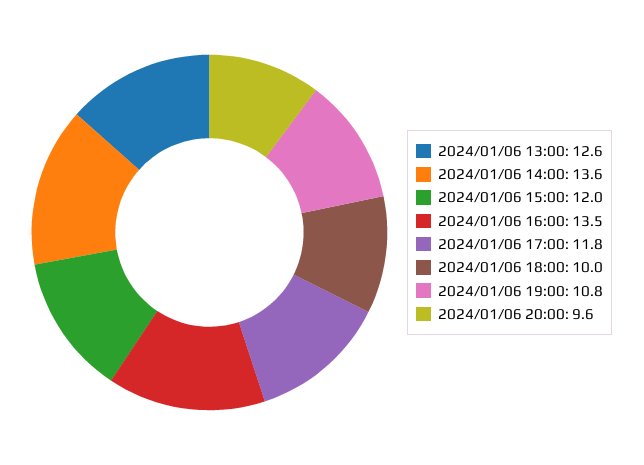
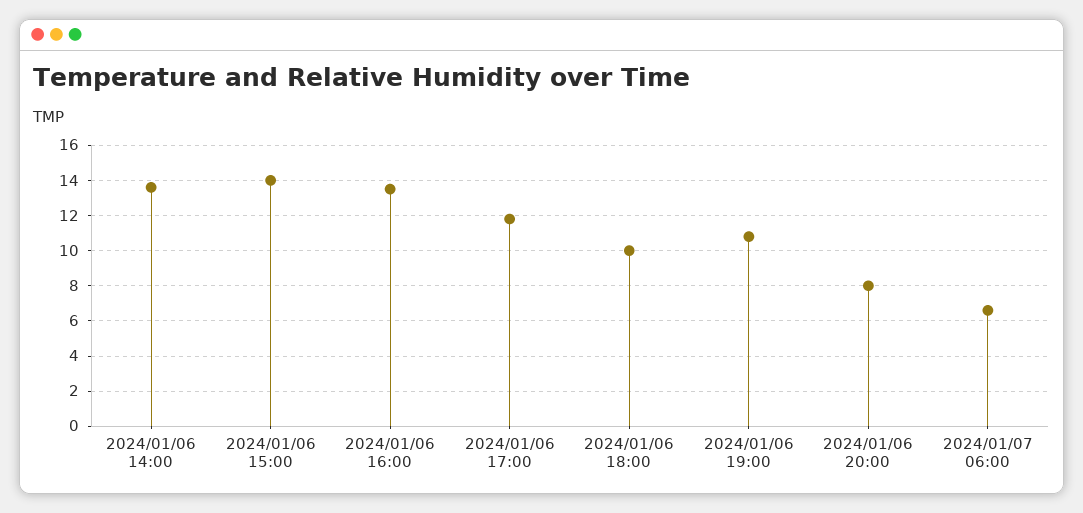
2024/01/06 13:00: 12.6 -> none
2024/01/06 15:00: 12 -> 14
2024/01/06 20:00: 9.6 -> 8
2024/01/07 06:00: none -> 6.5

